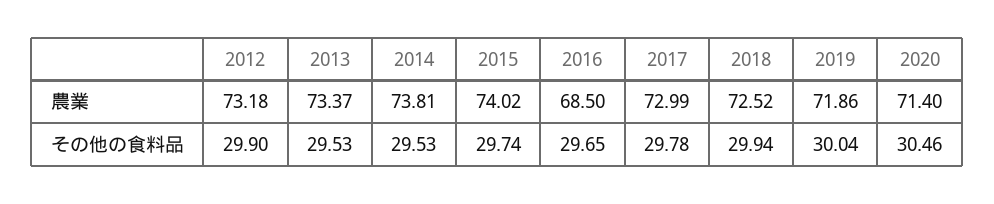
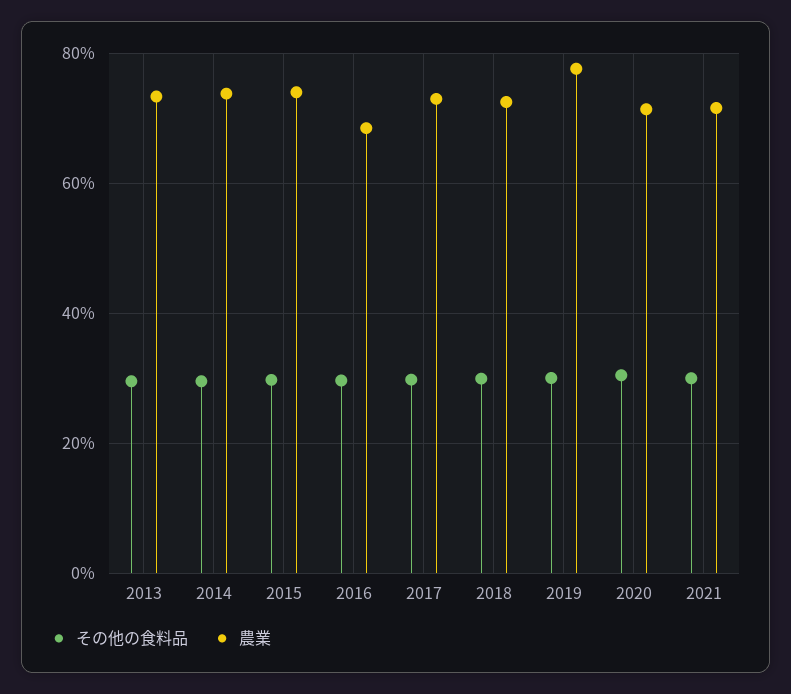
農業, 2012: 73.18 -> none
農業, 2019: 71.86 -> 78
その他の食料品, 2012: 29.9 -> none
その他の食料品, 2021: none -> 30
農業, 2021: none -> 72

